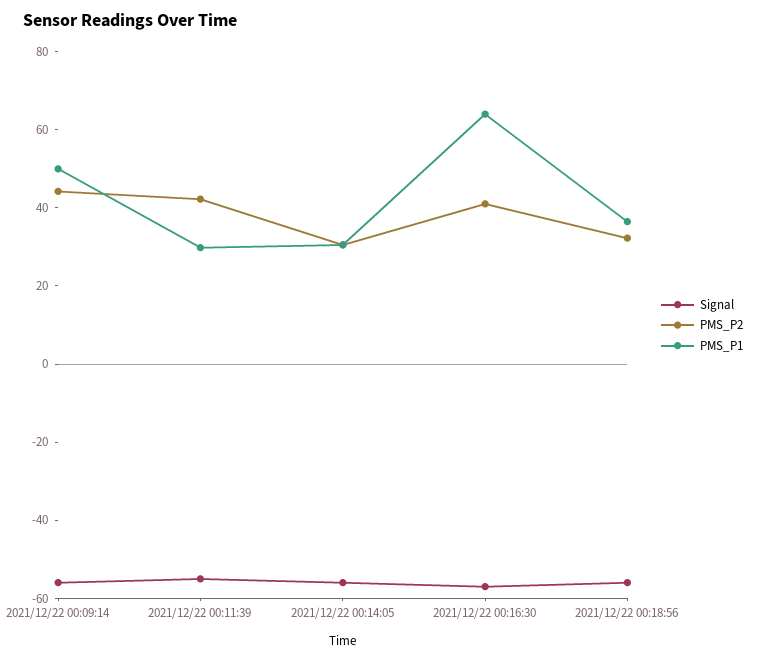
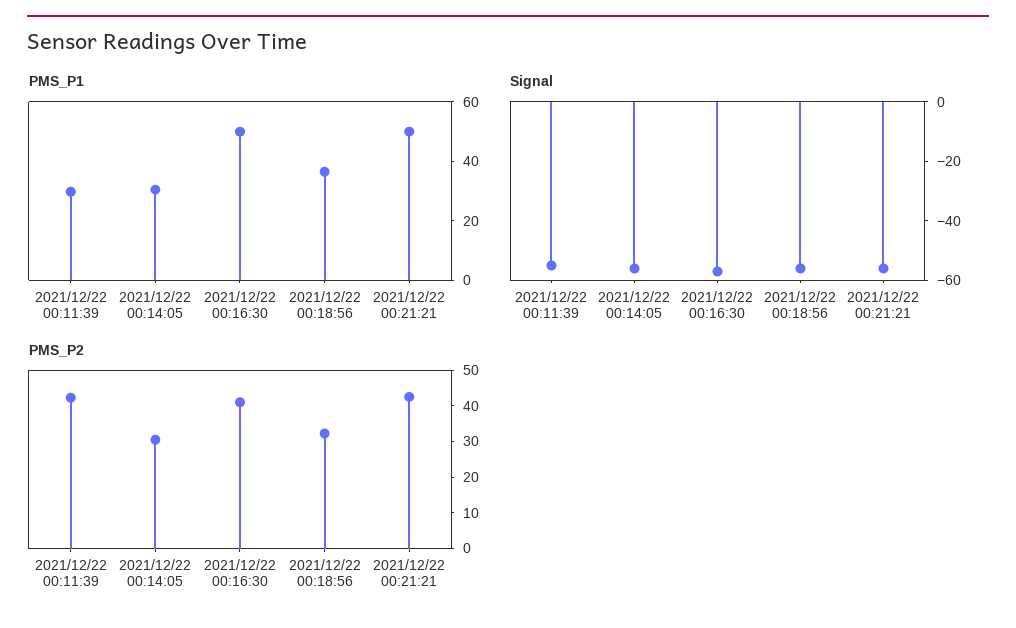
Signal, 2021/12/22 00:09:14: -55 -> none
PMS_P2, 2021/12/22 00:09:14: 45 -> none
PMS_P1, 2021/12/22 00:09:14: 50 -> none
PMS_P1, 2021/12/22 00:16:30: 65 -> 50
PMS_P1, 2021/12/22 00:21:21: none -> 50
Signal, 2021/12/22 00:21:21: none -> -55
PMS_P2, 2021/12/22 00:21:21: none -> 42.5

